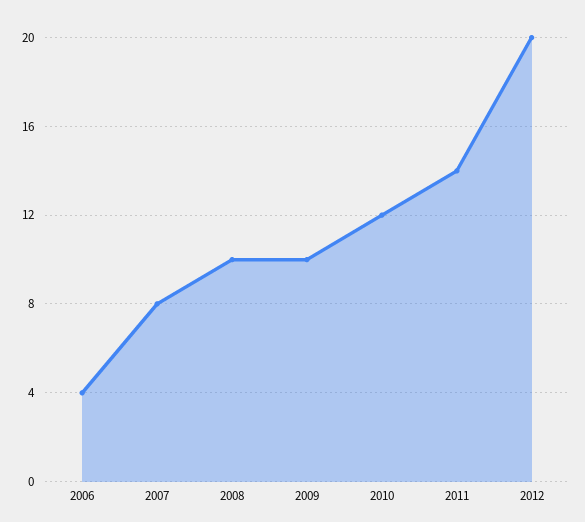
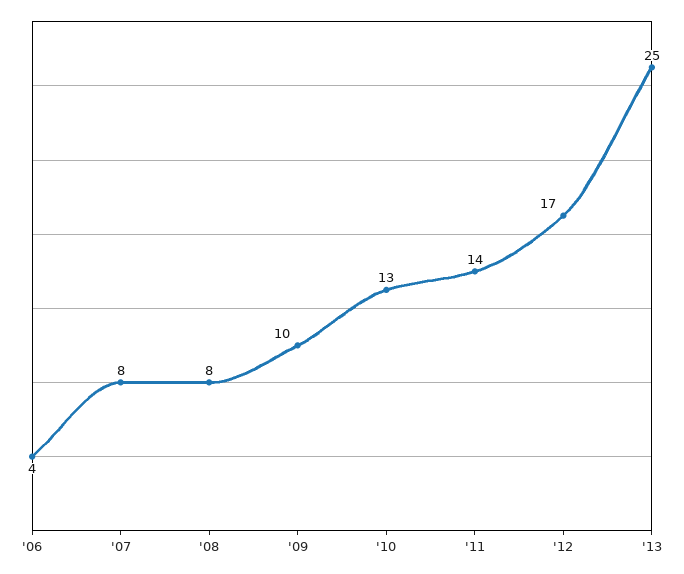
2008: 10 -> 8
2010: 12 -> 13
2012: 20 -> 17
'13: none -> 25

